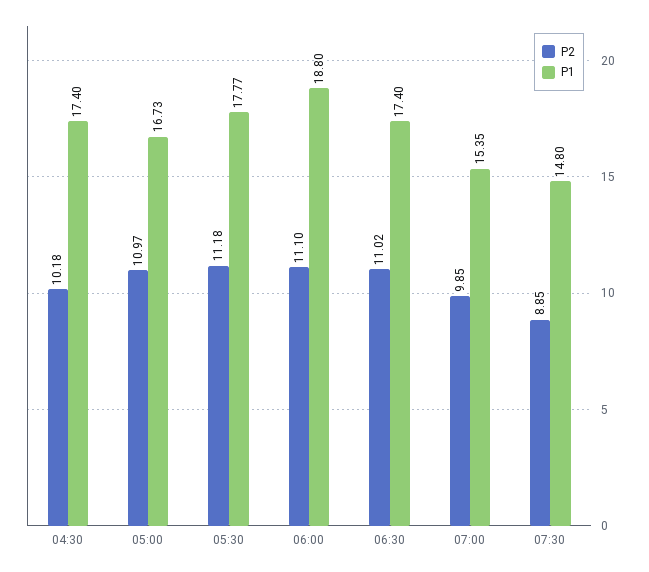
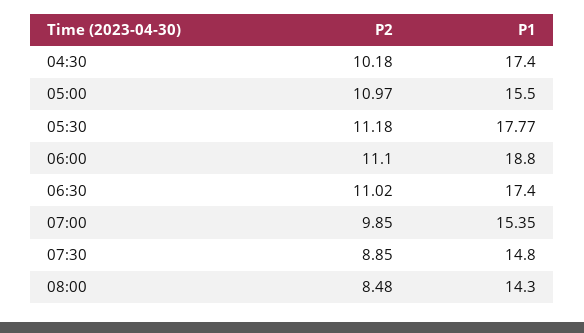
P1, 05:00: 16.73 -> 15.5
P2, 08:00: none -> 8.48
P1, 08:00: none -> 14.3

